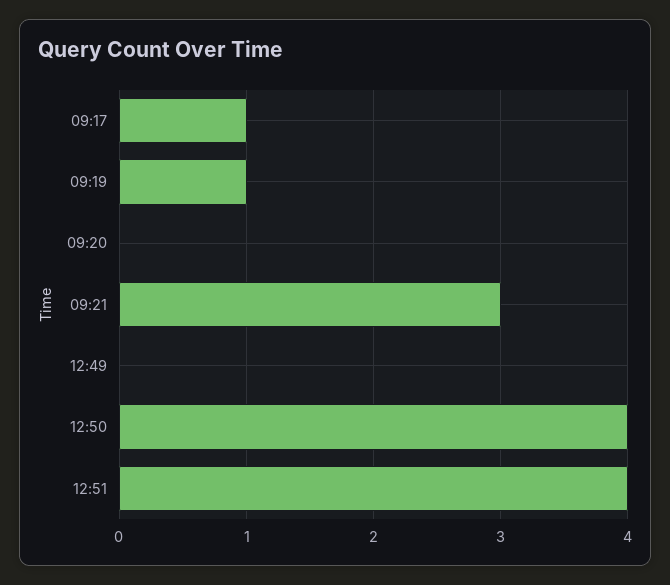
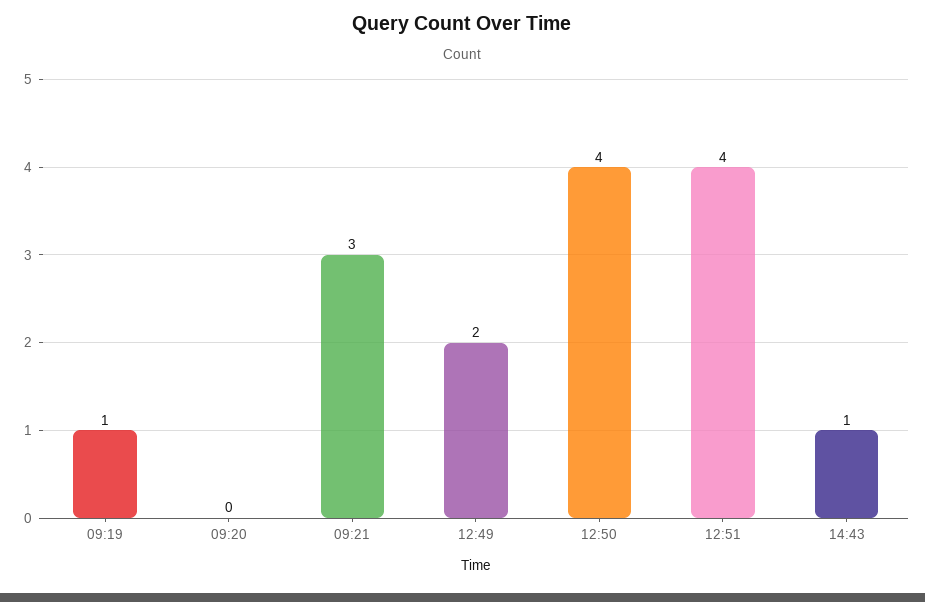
09:17: 1 -> none
12:49: 0 -> 2
14:43: none -> 1

